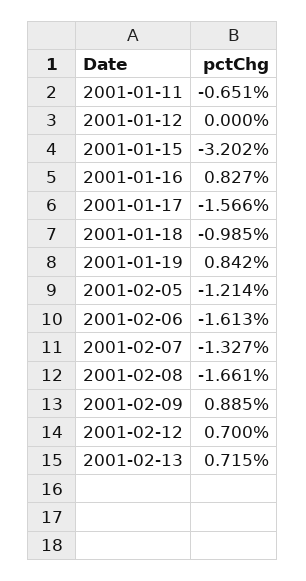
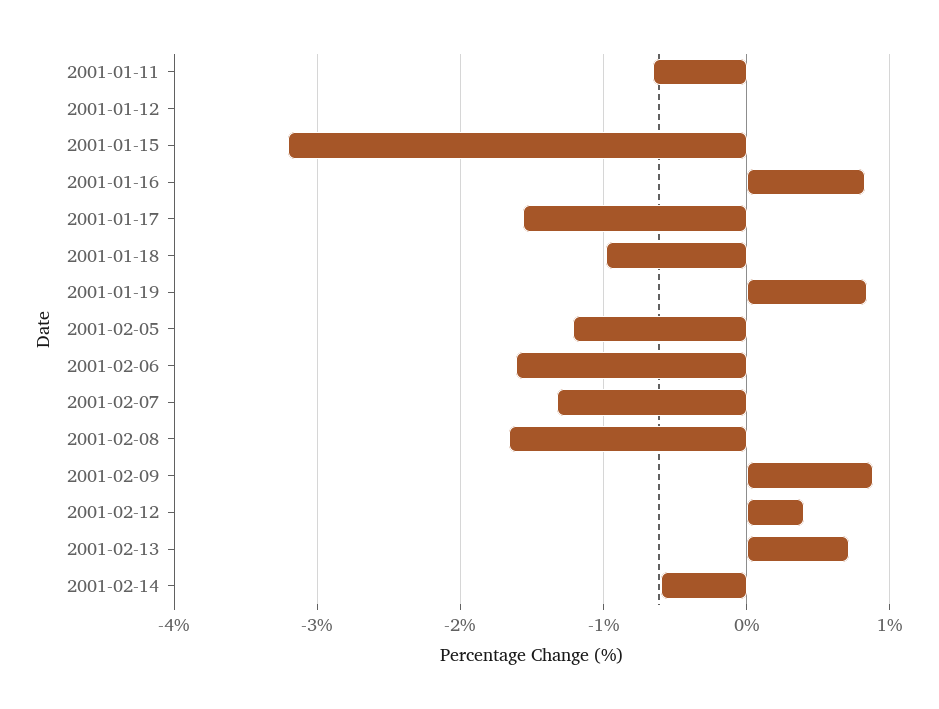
2001-02-12: 0.7 -> 0.4
2001-02-14: none -> -0.6

